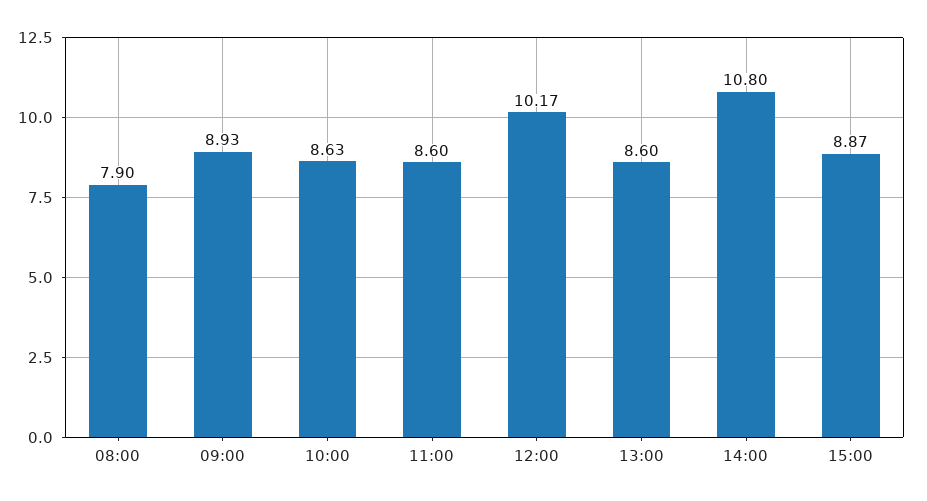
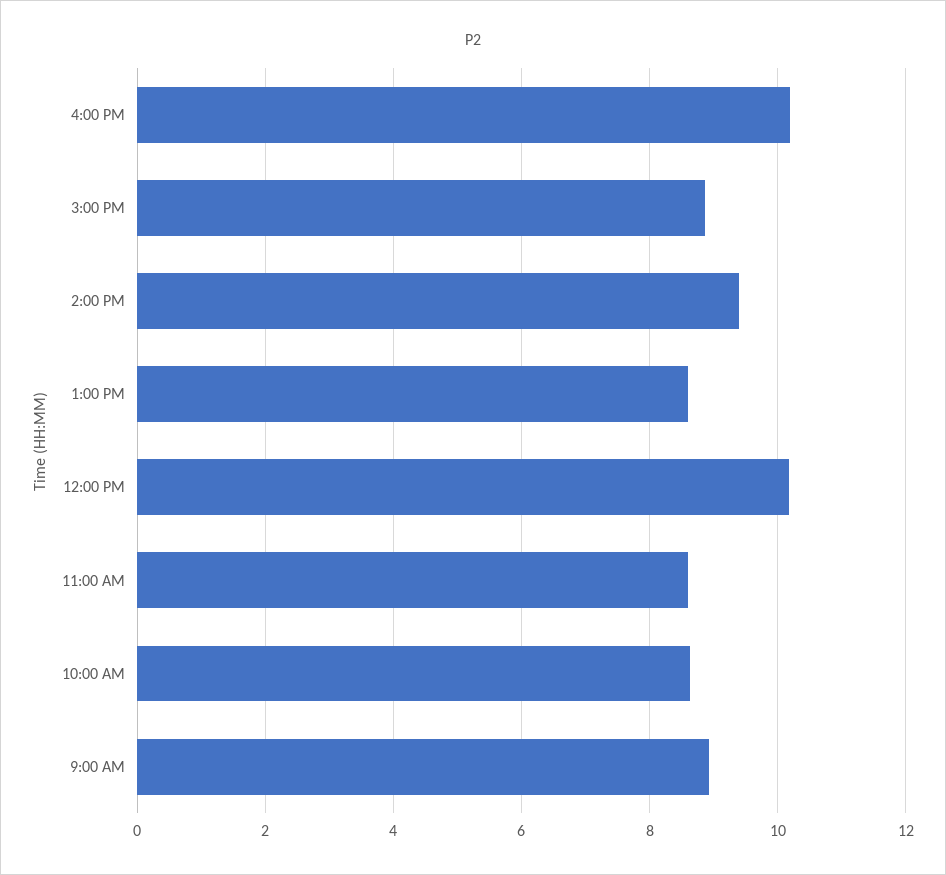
08:00: 7.9 -> none
14:00: 10.8 -> 9.4
4:00 PM: none -> 10.2

